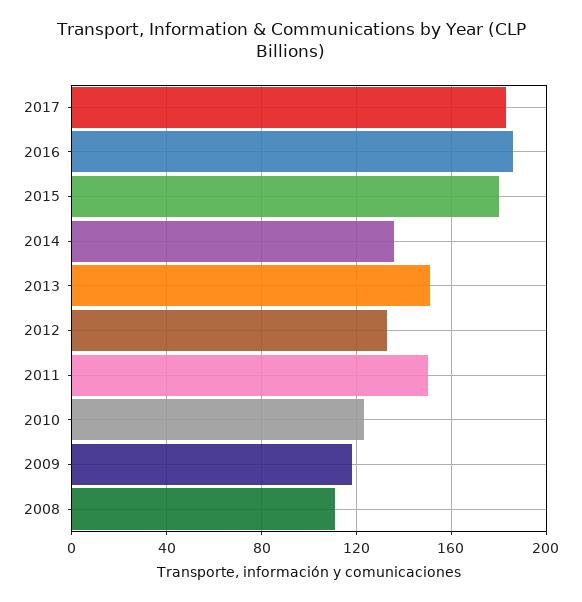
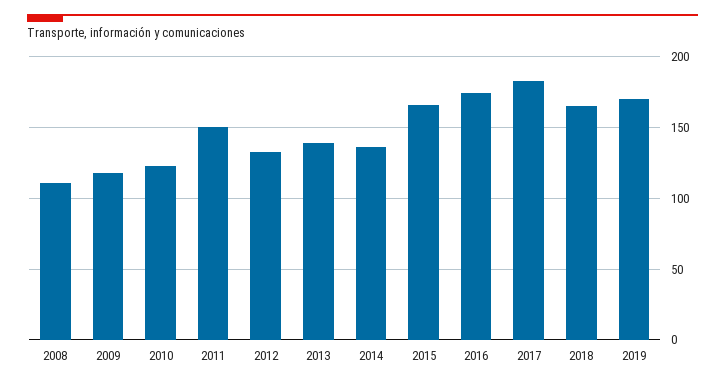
2016: 185 -> 175
2015: 180 -> 165
2013: 150 -> 140
2018: none -> 165
2019: none -> 170

